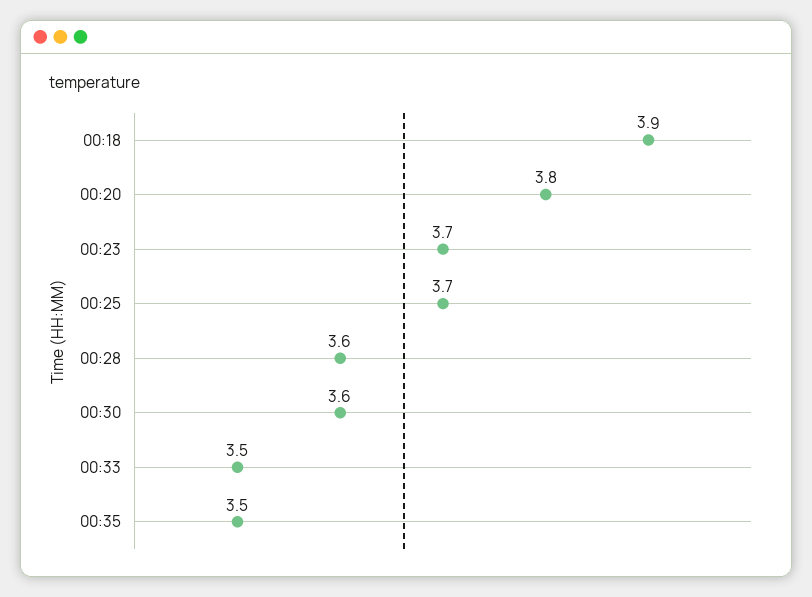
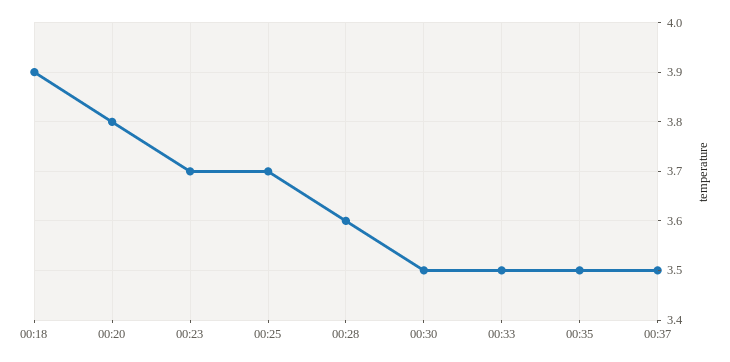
00:30: 3.6 -> 3.5
00:37: none -> 3.5

